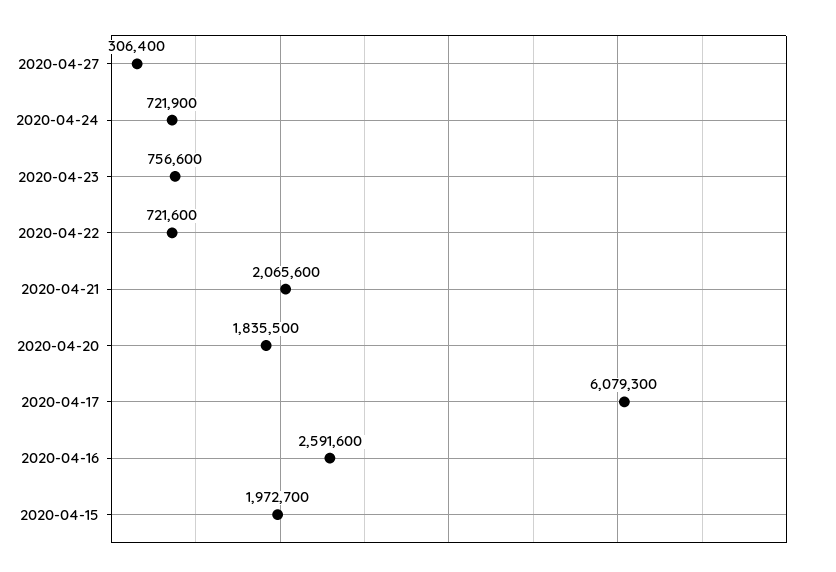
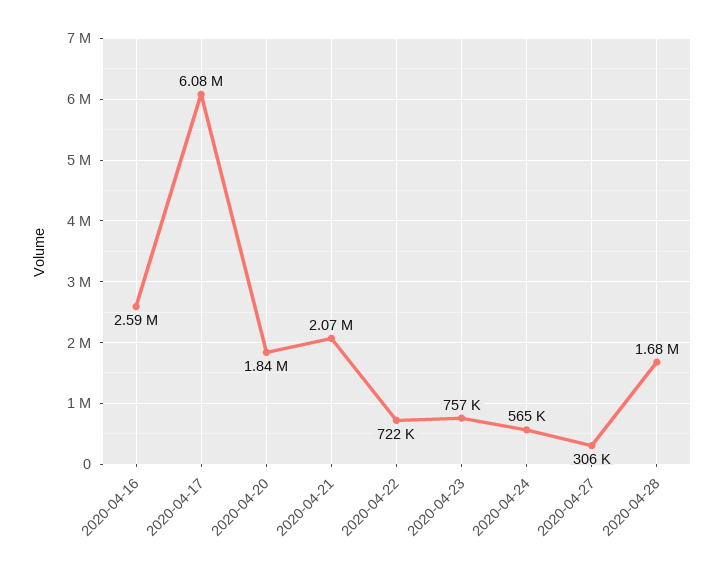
2020-04-24: 721900 -> 565000
2020-04-15: 1972700 -> none
2020-04-28: none -> 1680000

